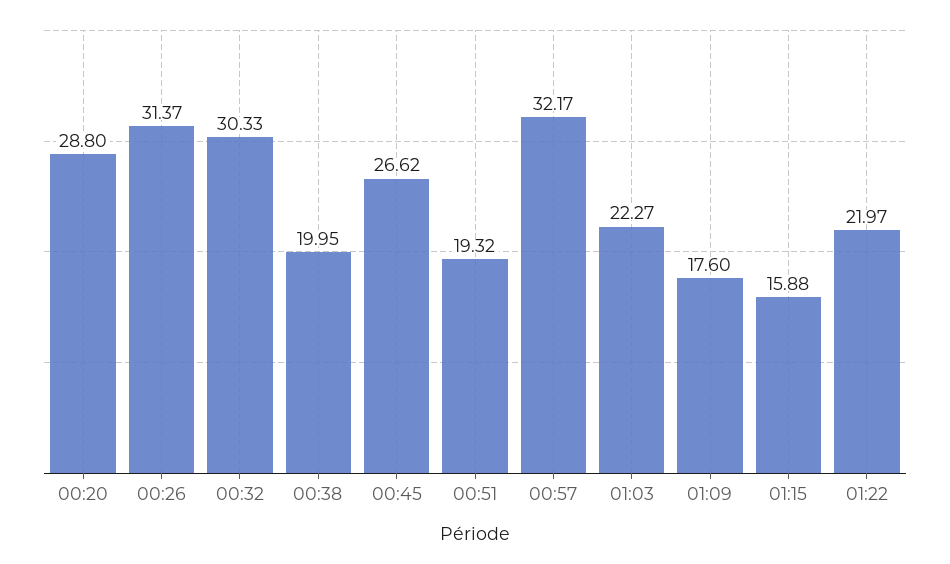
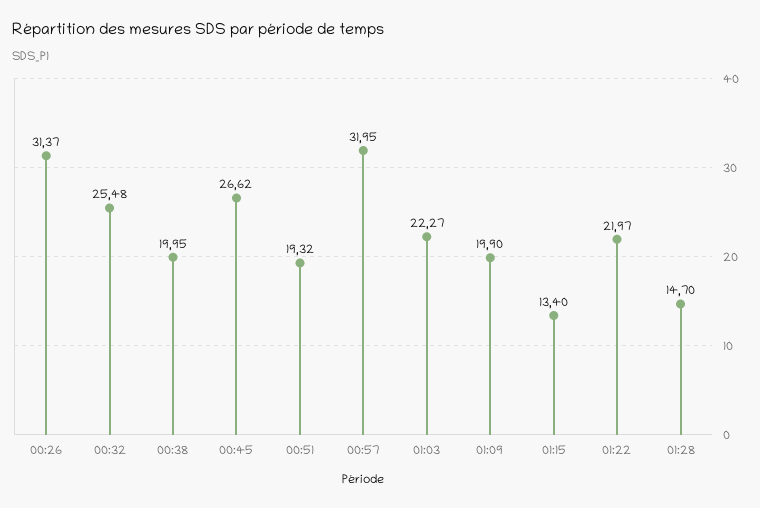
00:20: 28.8 -> none
00:32: 30.33 -> 25.48
00:57: 32.17 -> 31.95
01:09: 17.6 -> 19.9
01:15: 15.88 -> 13.4
01:28: none -> 14.7

